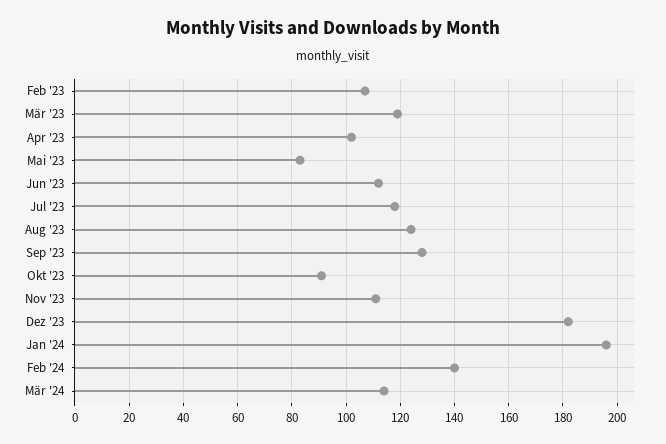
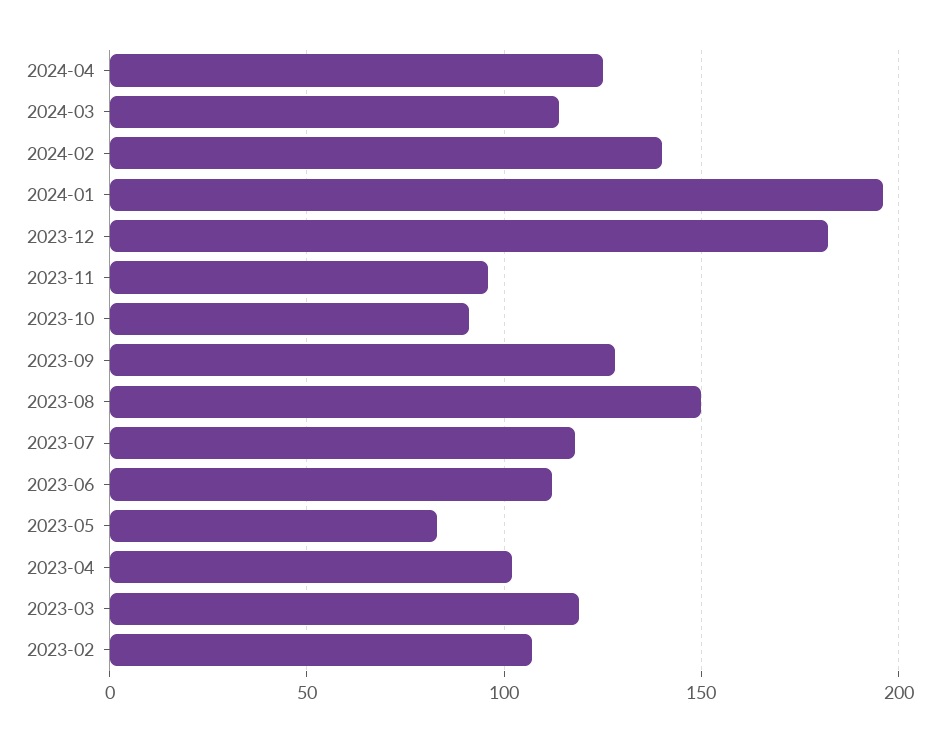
Aug '23: 125 -> 150
Nov '23: 110 -> 95
2024-04: none -> 125

